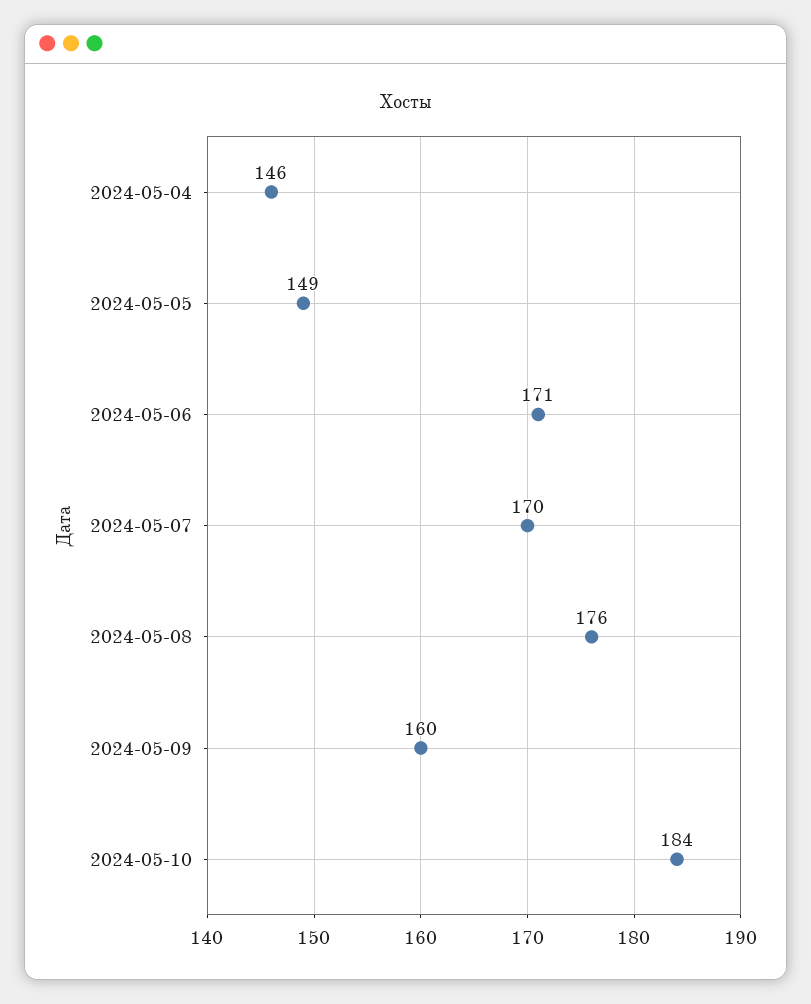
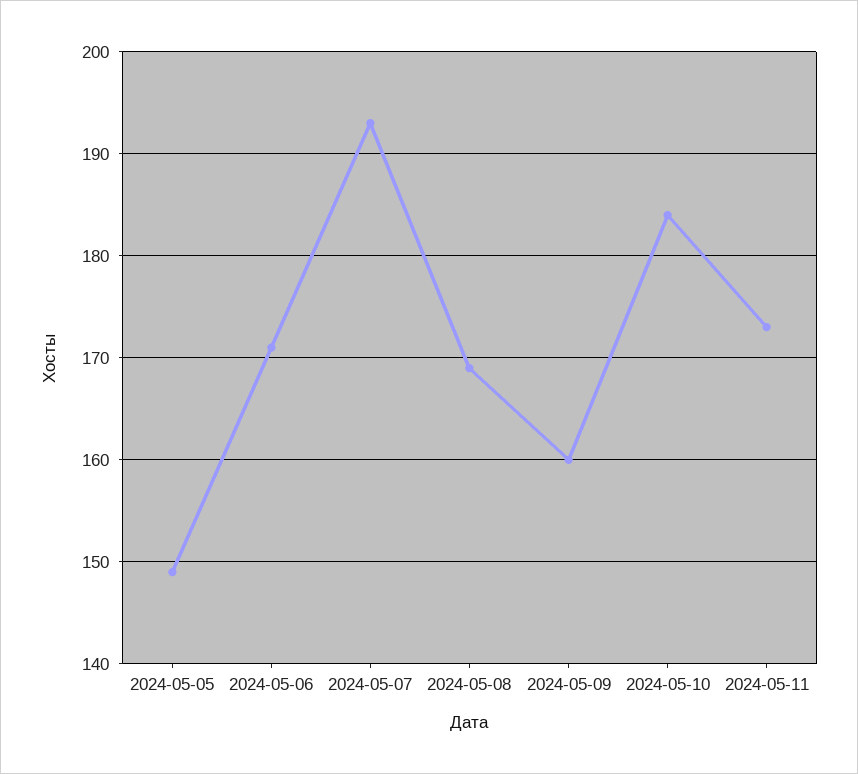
2024-05-04: 146 -> none
2024-05-07: 170 -> 193
2024-05-08: 176 -> 169
2024-05-11: none -> 173

